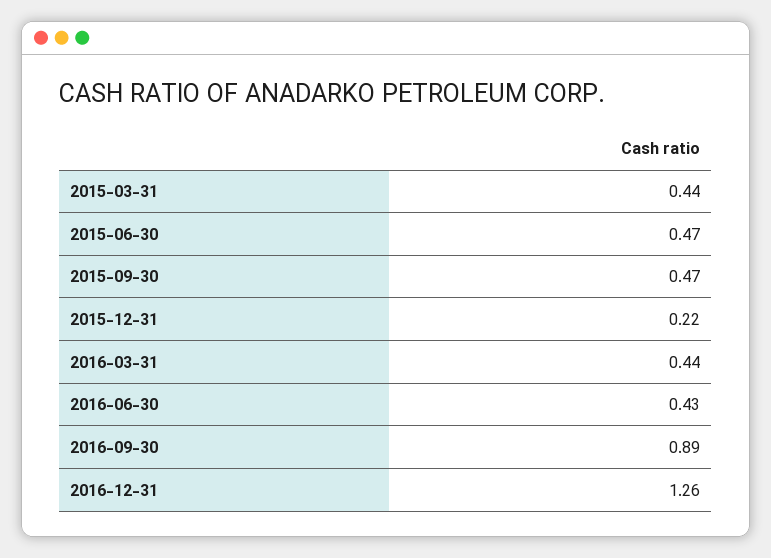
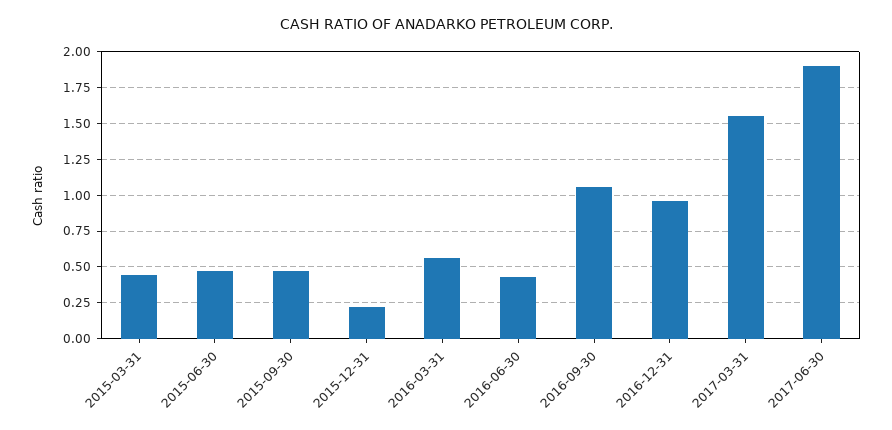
2016-03-31: 0.44 -> 0.55
2016-09-30: 0.89 -> 1.05
2016-12-31: 1.26 -> 0.95
2017-03-31: none -> 1.55
2017-06-30: none -> 1.9

